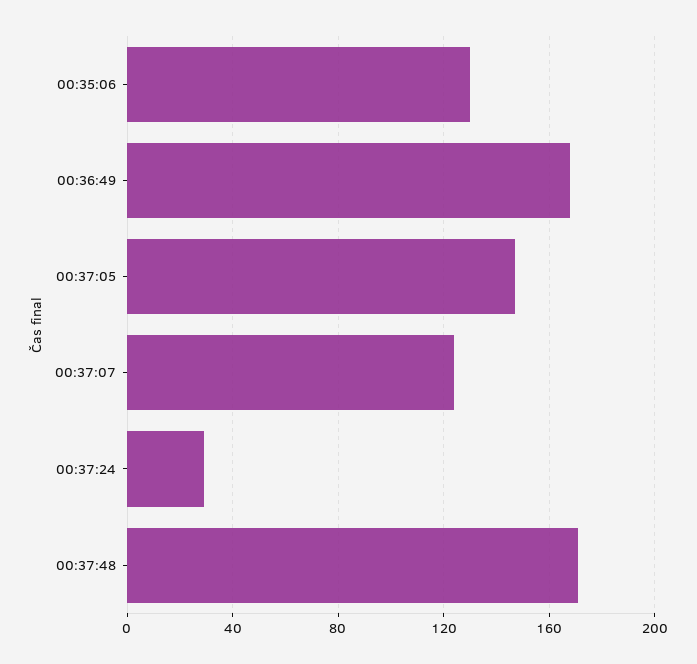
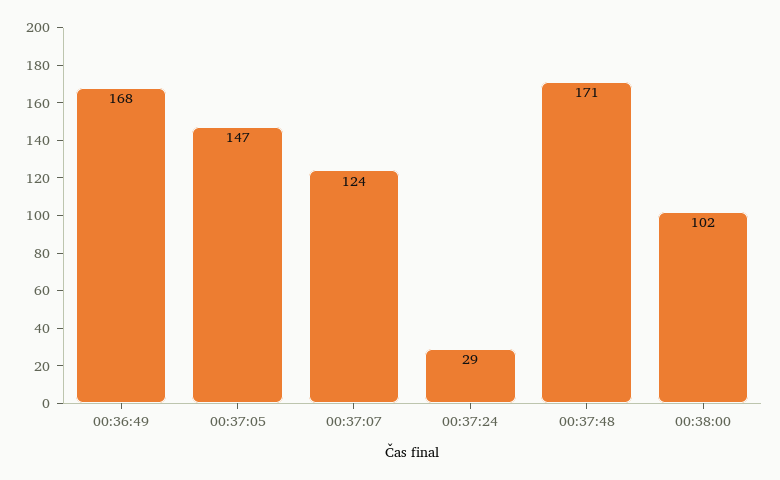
00:35:06: 130 -> none
00:38:00: none -> 102

